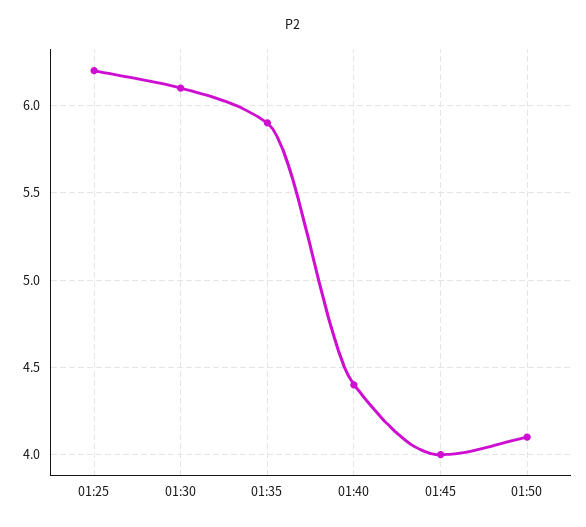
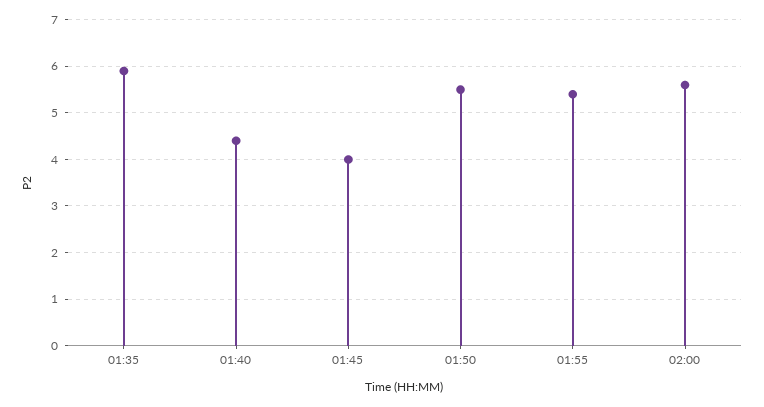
01:25: 6.2 -> none
01:30: 6.1 -> none
01:50: 4.1 -> 5.5
01:55: none -> 5.5
02:00: none -> 5.5

